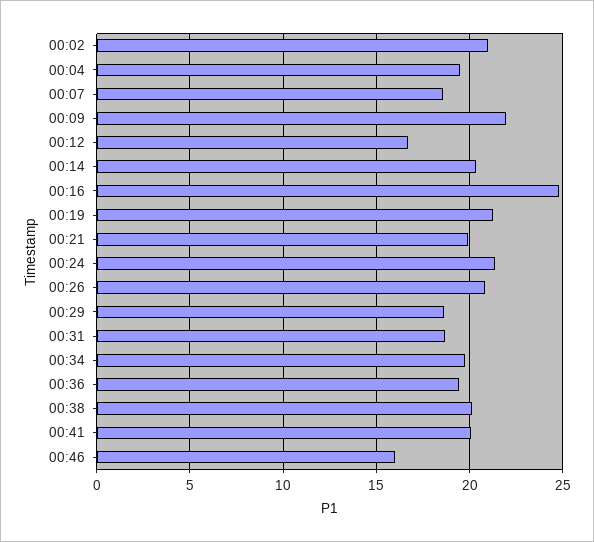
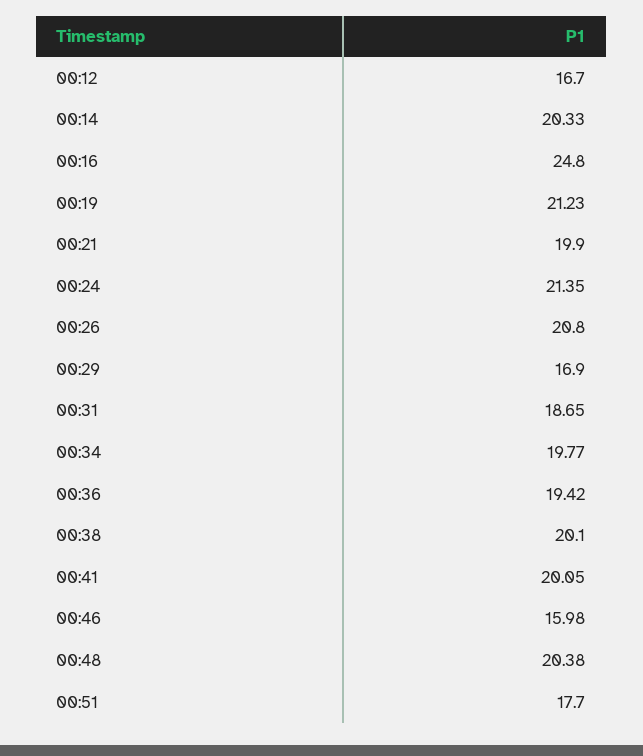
00:02: 21 -> none
00:04: 19.5 -> none
00:07: 18.5 -> none
00:09: 22 -> none
00:29: 18.5 -> 16.9
00:48: none -> 20.38
00:51: none -> 17.7

